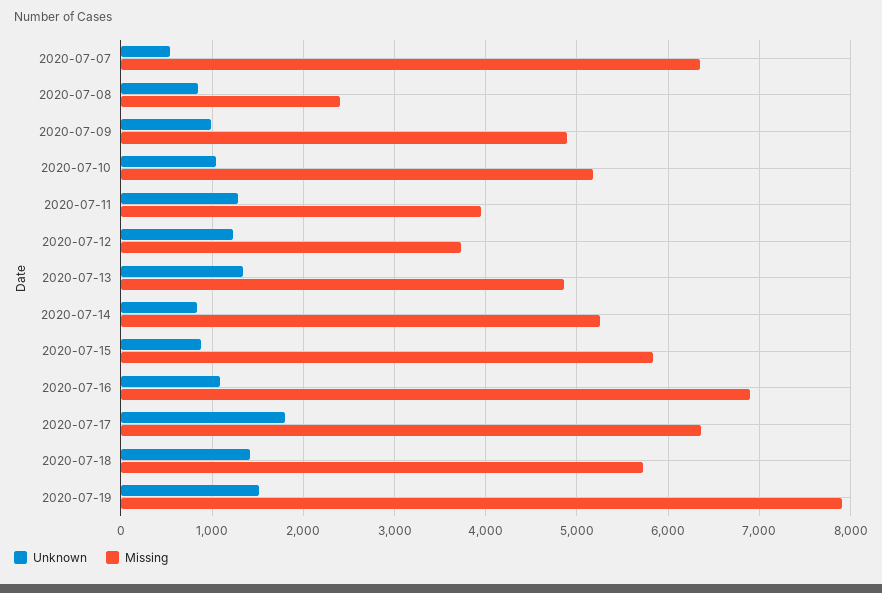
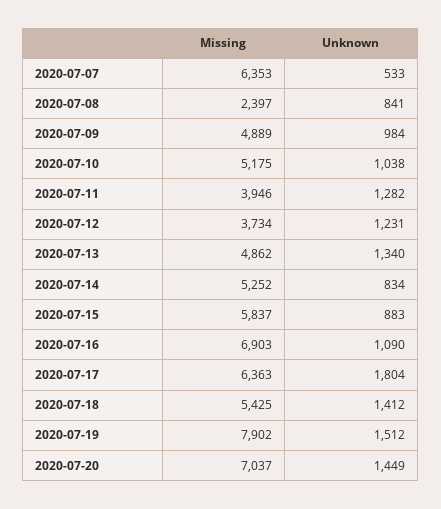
Missing, 2020-07-18: 5700 -> 5425
Missing, 2020-07-20: none -> 7037
Unknown, 2020-07-20: none -> 1449

